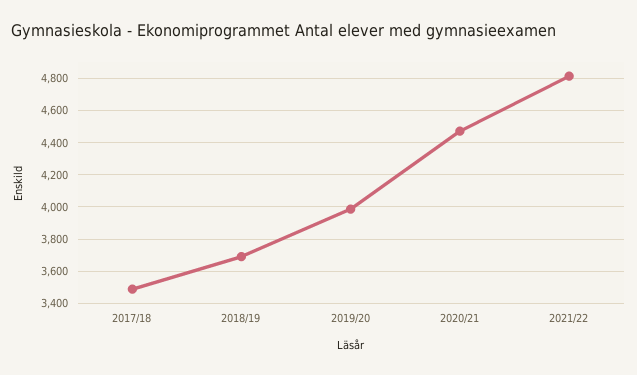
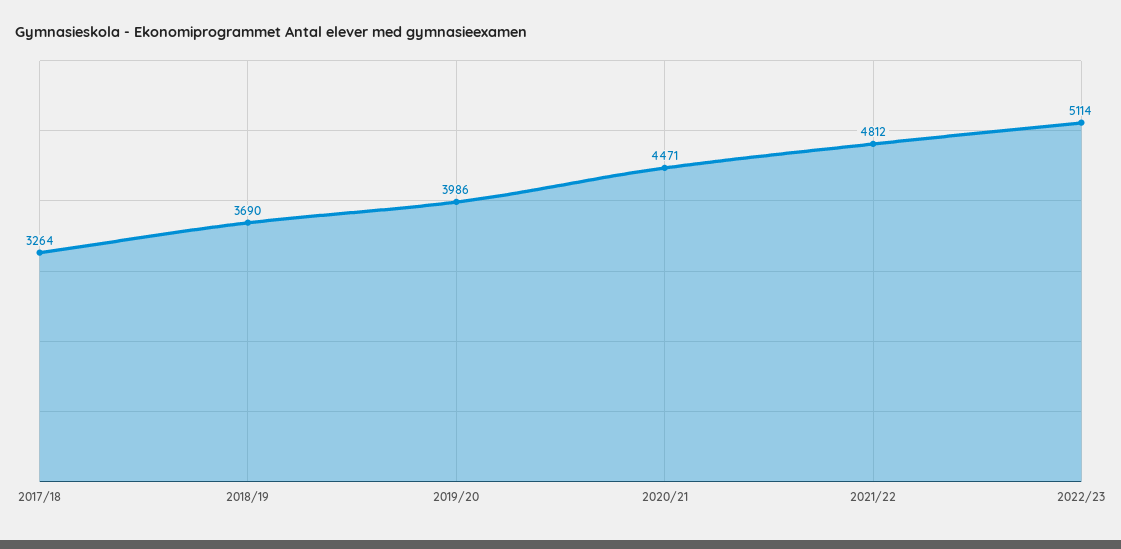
2017/18: 3500 -> 3264
2022/23: none -> 5114

